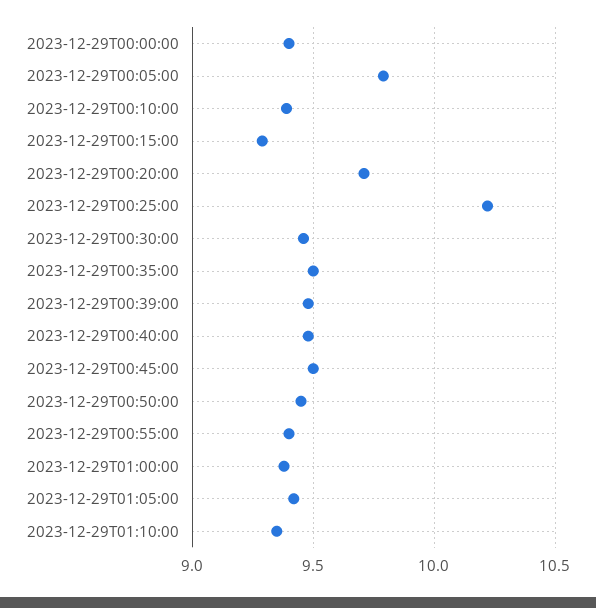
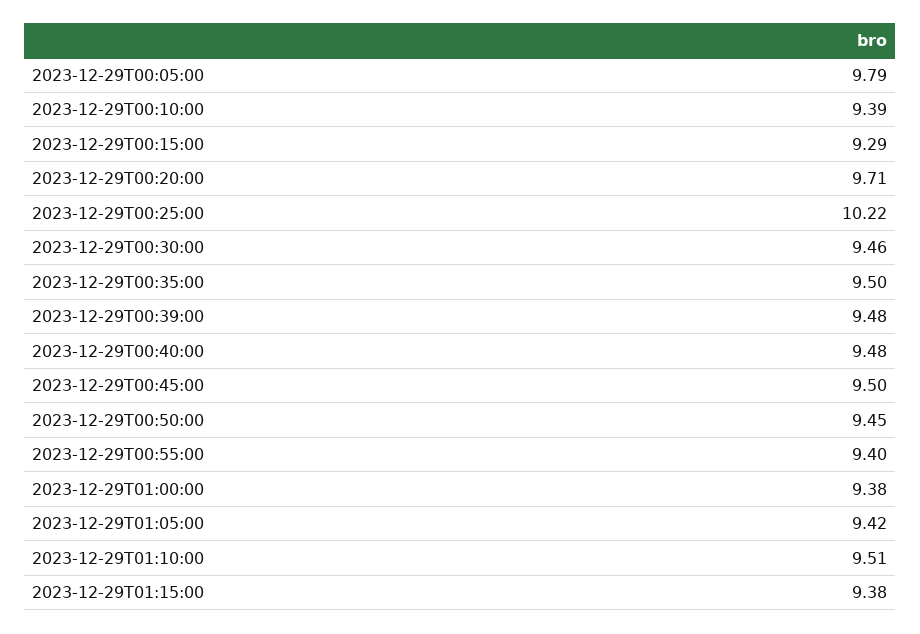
2023-12-29T00:00:00: 9.4 -> none
2023-12-29T01:10:00: 9.35 -> 9.51
2023-12-29T01:15:00: none -> 9.38

